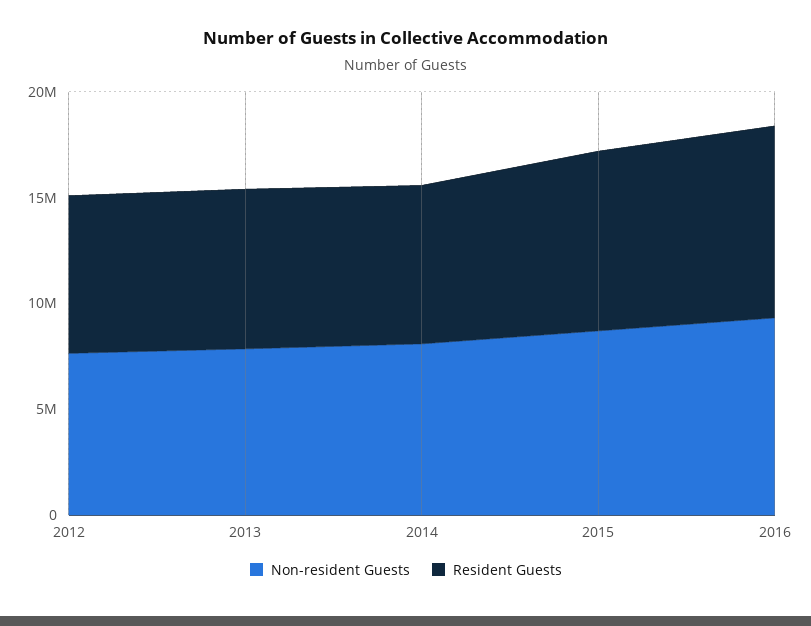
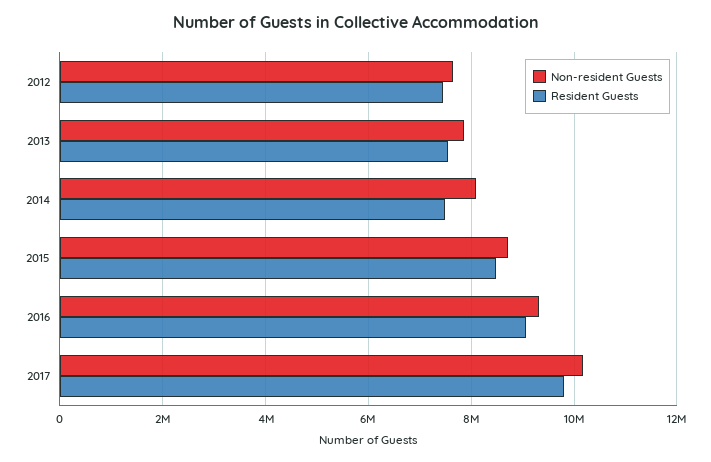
Non-resident Guests, 2017: none -> 10200000
Resident Guests, 2017: none -> 9800000

